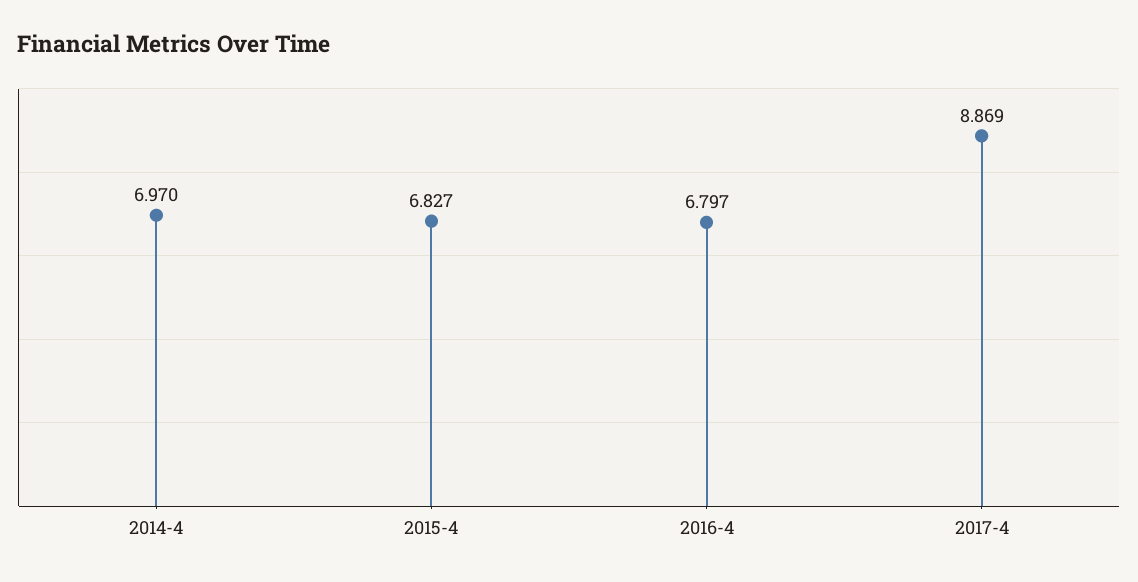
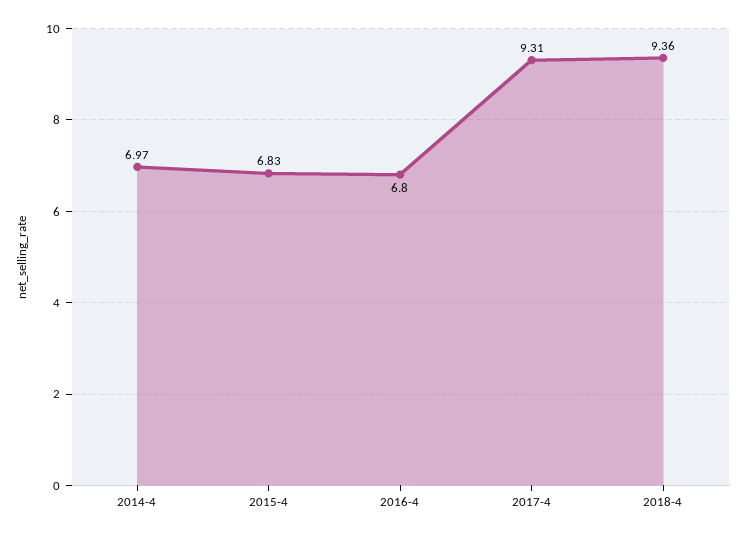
2017-4: 8.869 -> 9.31
2018-4: none -> 9.36

